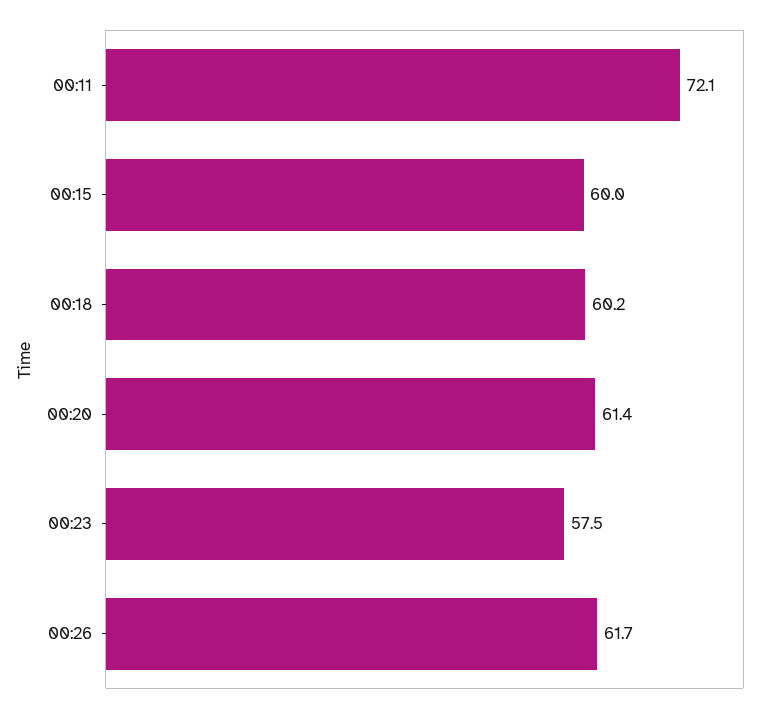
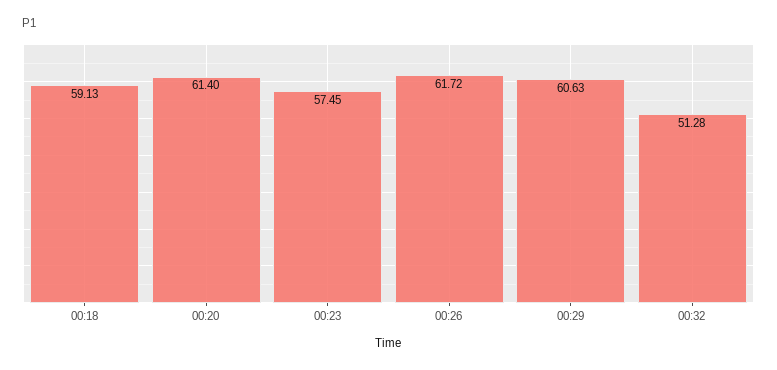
00:11: 72.1 -> none
00:15: 60 -> none
00:18: 60.2 -> 59.13
00:29: none -> 60.63
00:32: none -> 51.28

